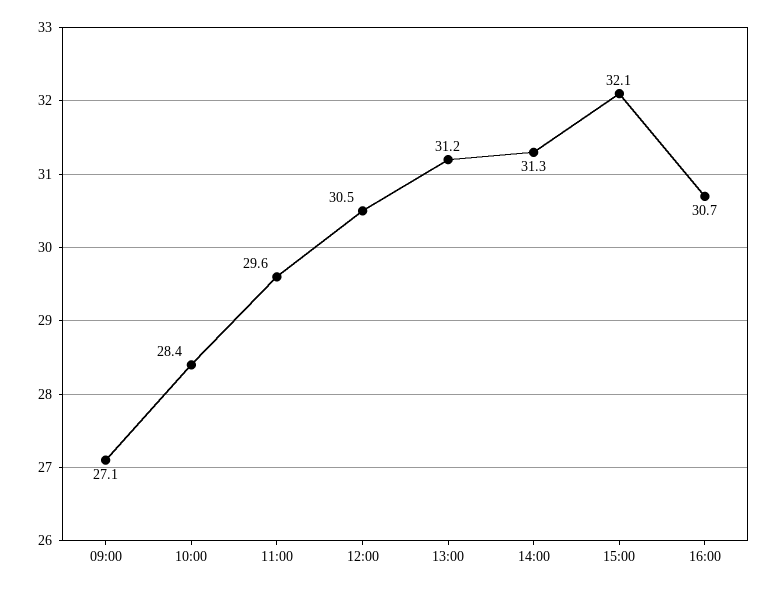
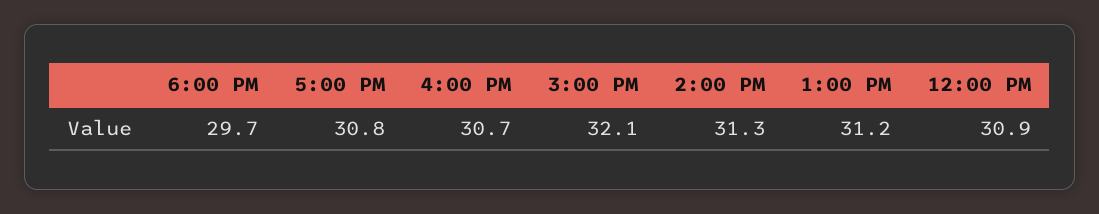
09:00: 27.1 -> none
10:00: 28.4 -> none
11:00: 29.6 -> none
12:00: 30.5 -> 30.9
6:00 PM: none -> 29.7
5:00 PM: none -> 30.8

